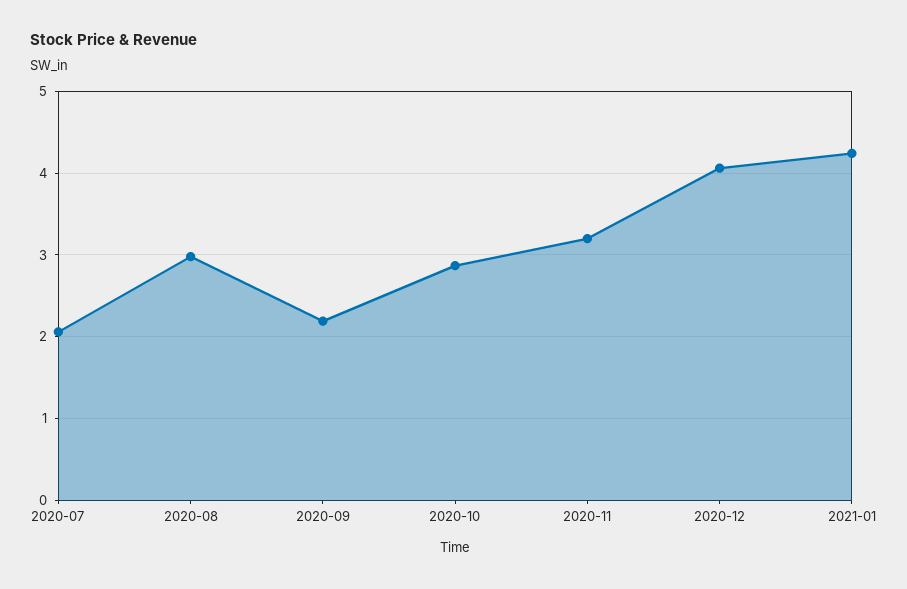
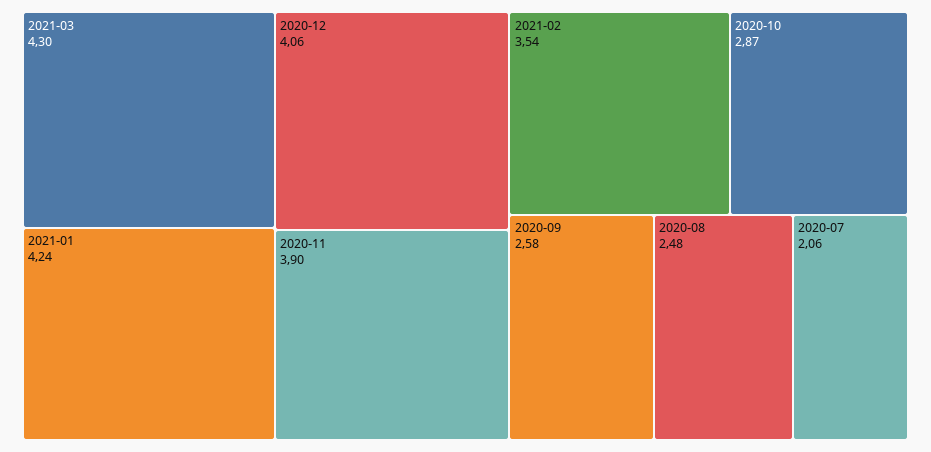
2020-08: 3 -> 2.48
2020-09: 2.2 -> 2.58
2020-11: 3.2 -> 3.9
2021-03: none -> 4.3
2021-02: none -> 3.54

